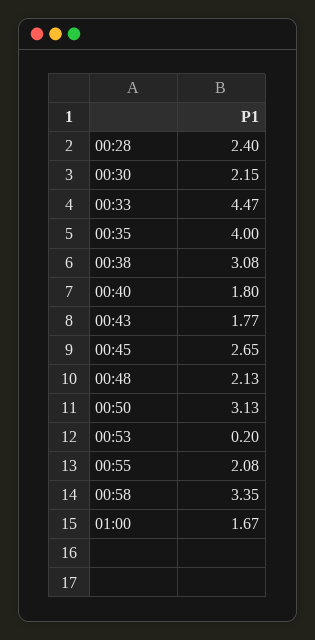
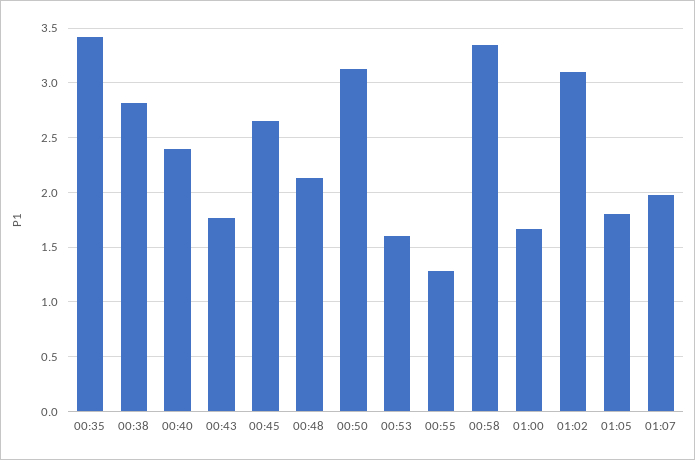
00:28: 2.4 -> none
00:30: 2.15 -> none
00:33: 4.47 -> none
00:35: 4 -> 3.4
00:38: 3.08 -> 2.8
00:40: 1.8 -> 2.4
00:53: 0.2 -> 1.6
00:55: 2.08 -> 1.3
01:02: none -> 3.1
01:05: none -> 1.8
01:07: none -> 2

